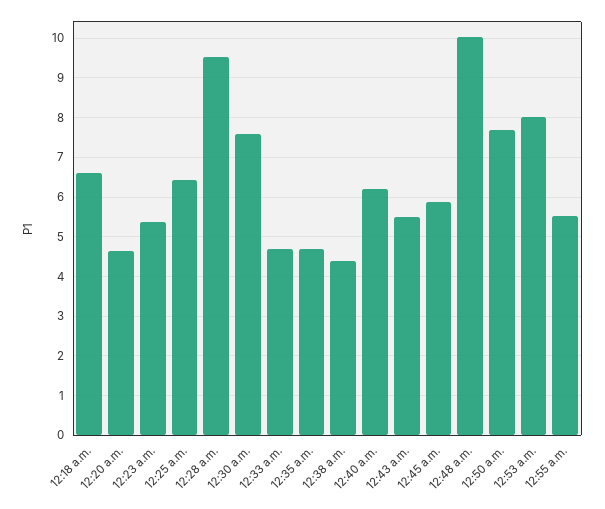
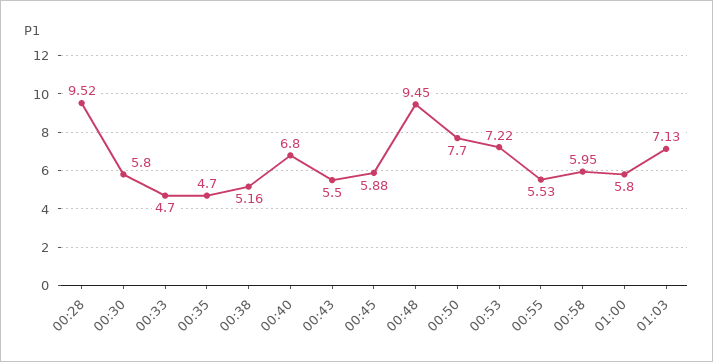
12:18 a.m.: 6.6 -> none
12:20 a.m.: 4.6 -> none
12:23 a.m.: 5.4 -> none
12:25 a.m.: 6.4 -> none
12:30 a.m.: 7.6 -> 5.8
12:38 a.m.: 4.4 -> 5.16
12:40 a.m.: 6.2 -> 6.8
12:48 a.m.: 10 -> 9.45
12:53 a.m.: 8 -> 7.22
00:58: none -> 5.95
01:00: none -> 5.8
01:03: none -> 7.13

